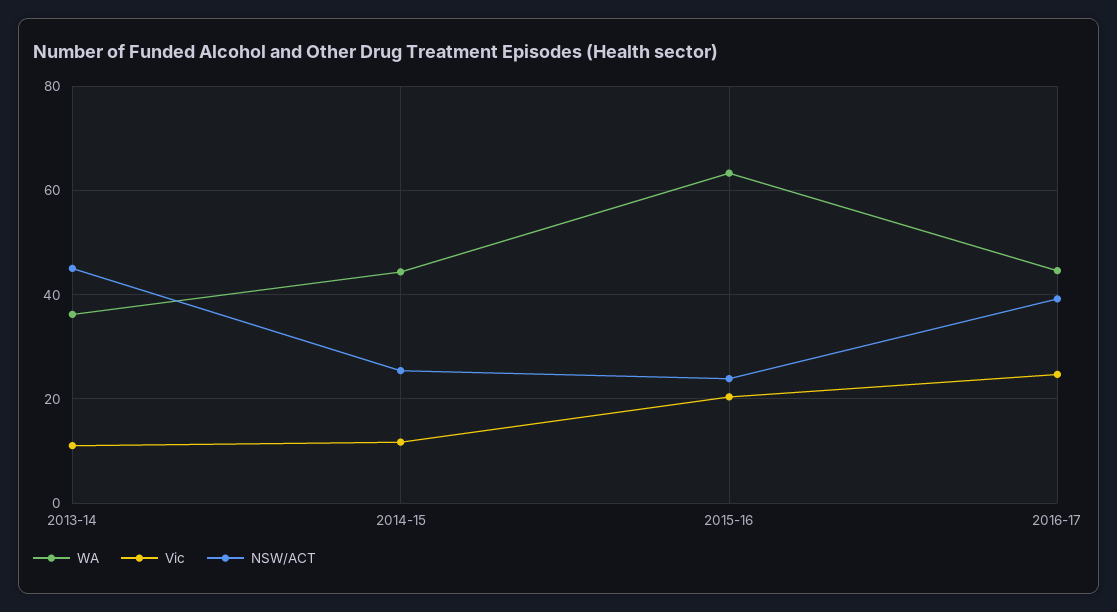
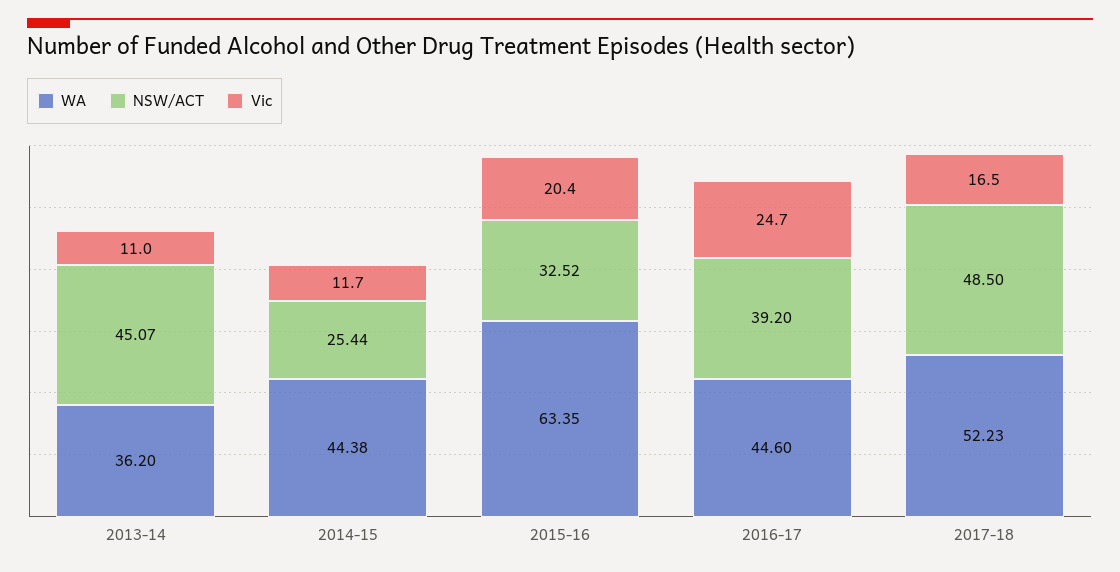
NSW/ACT, 2015-16: 24 -> 32.52
WA, 2017-18: none -> 52.23
NSW/ACT, 2017-18: none -> 48.5
Vic, 2017-18: none -> 16.5

